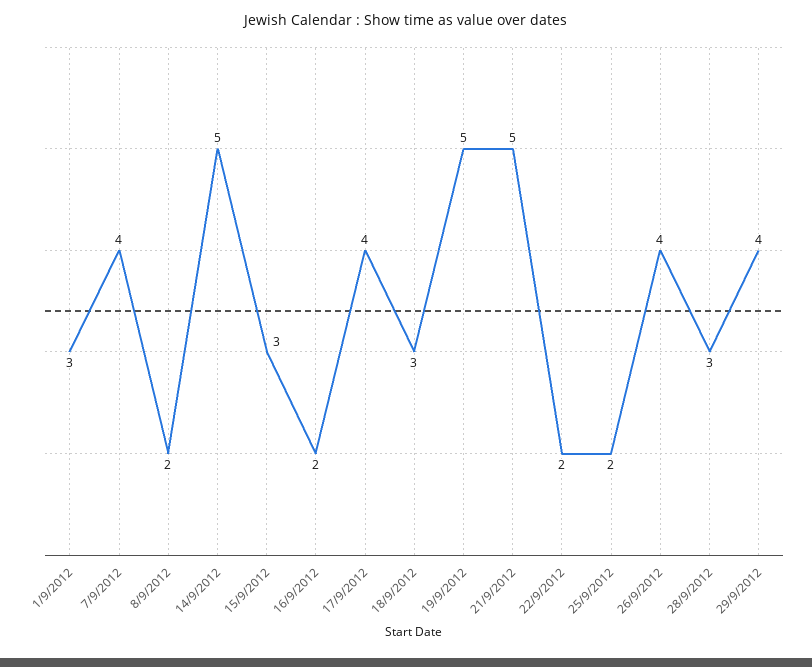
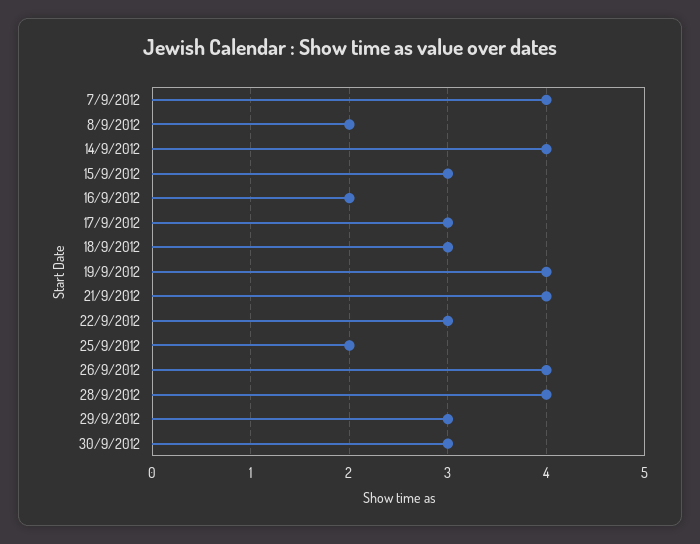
1/9/2012: 3 -> none
14/9/2012: 5 -> 4
17/9/2012: 4 -> 3
19/9/2012: 5 -> 4
21/9/2012: 5 -> 4
22/9/2012: 2 -> 3
28/9/2012: 3 -> 4
29/9/2012: 4 -> 3
30/9/2012: none -> 3

